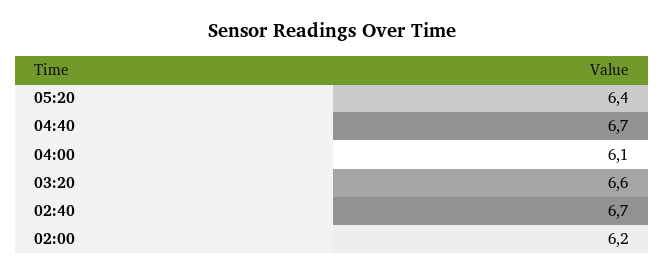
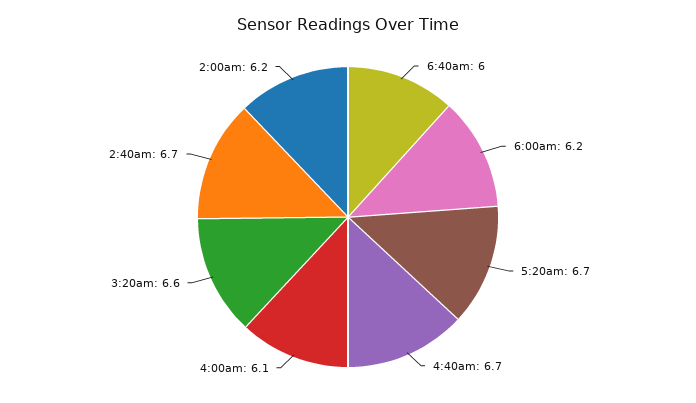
05:20: 6.4 -> 6.7
6:40am: none -> 6
6:00am: none -> 6.2

